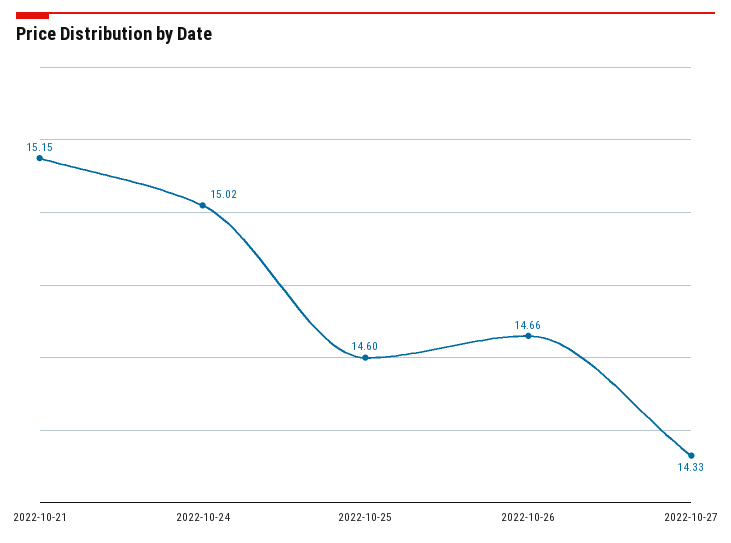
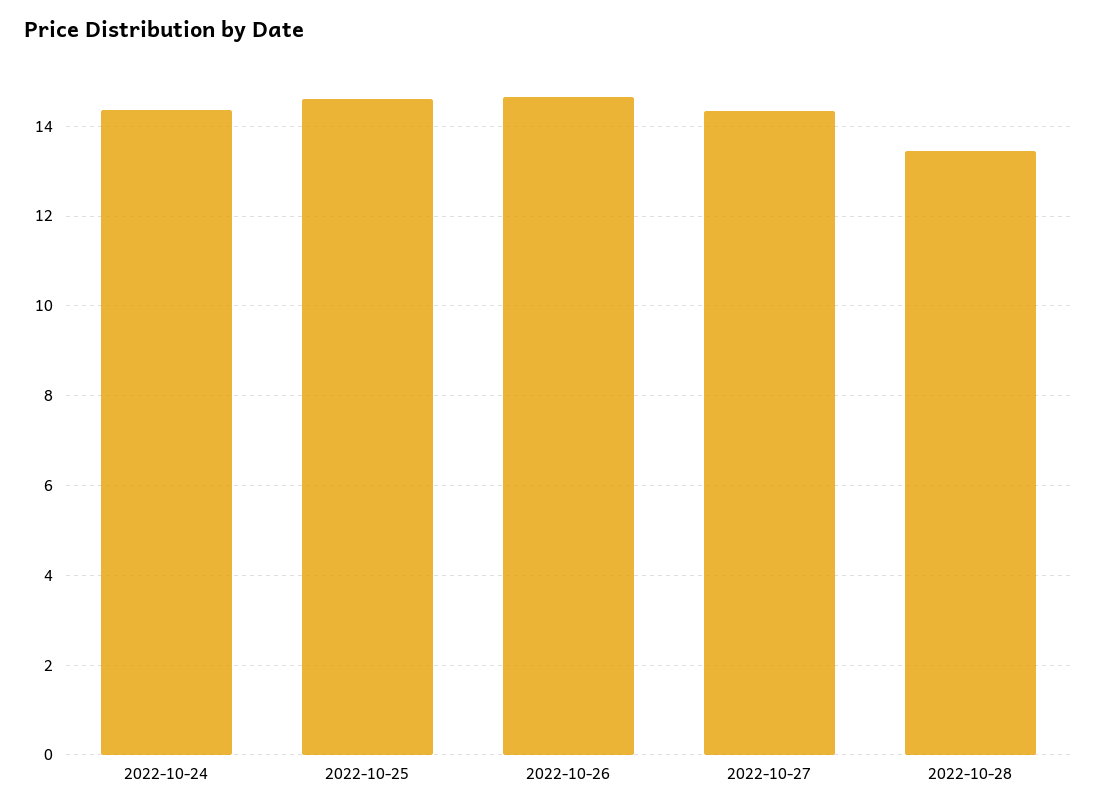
2022-10-21: 15.15 -> none
2022-10-24: 15.02 -> 14.4
2022-10-28: none -> 13.4

